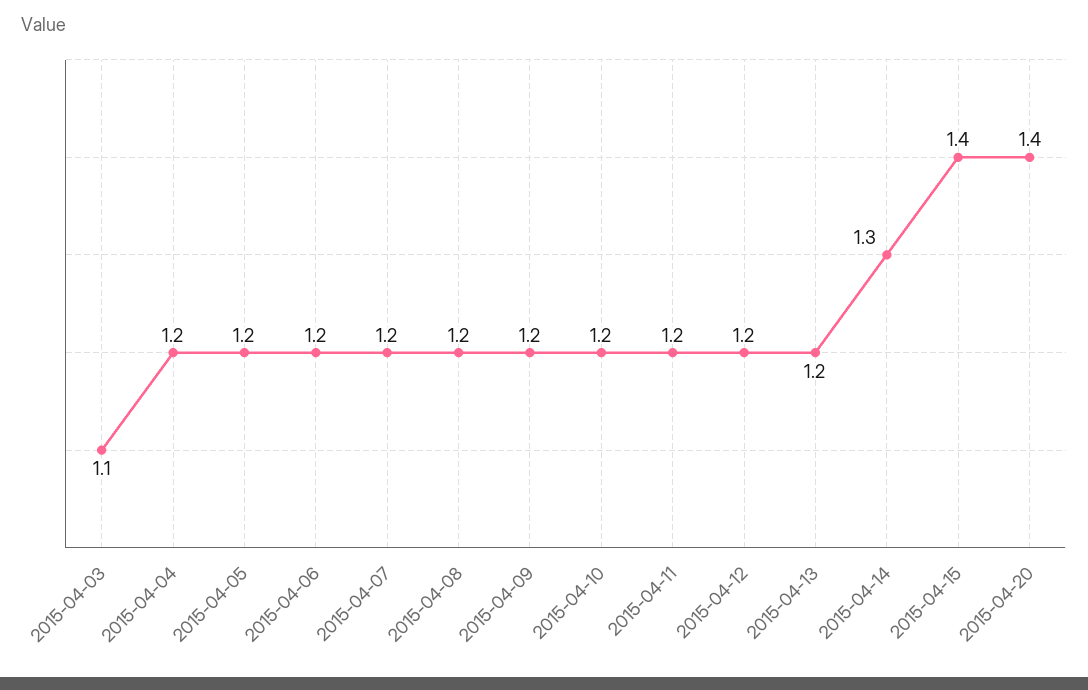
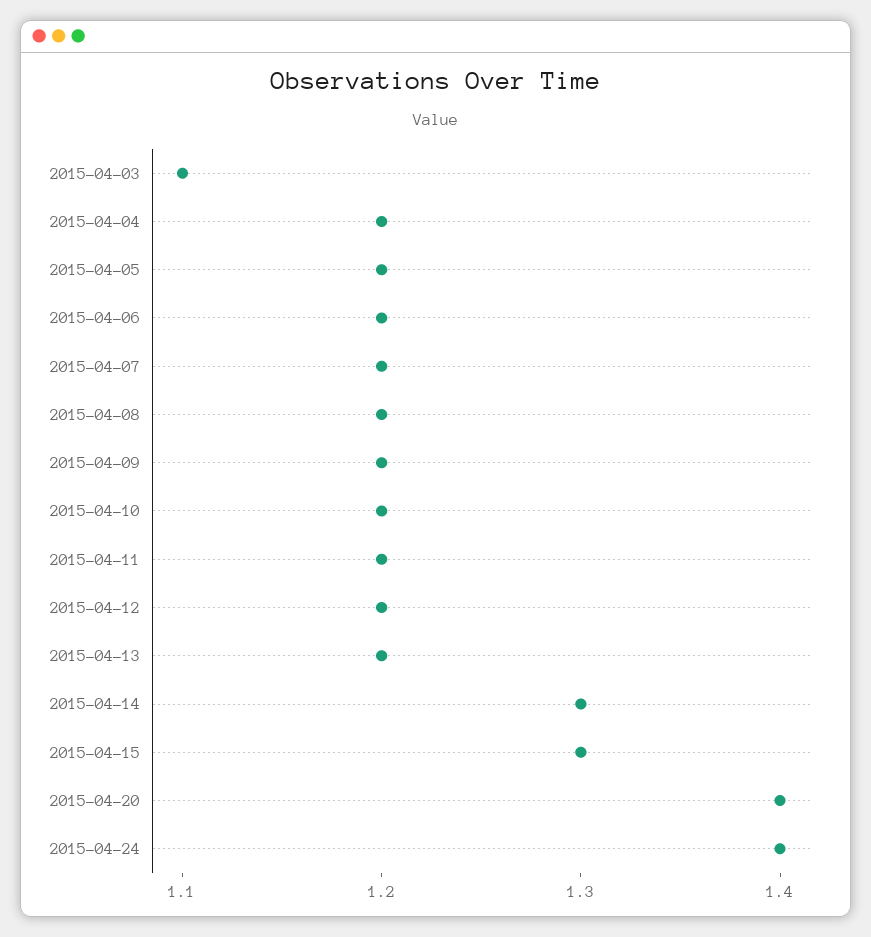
2015-04-15: 1.4 -> 1.3
2015-04-24: none -> 1.4

